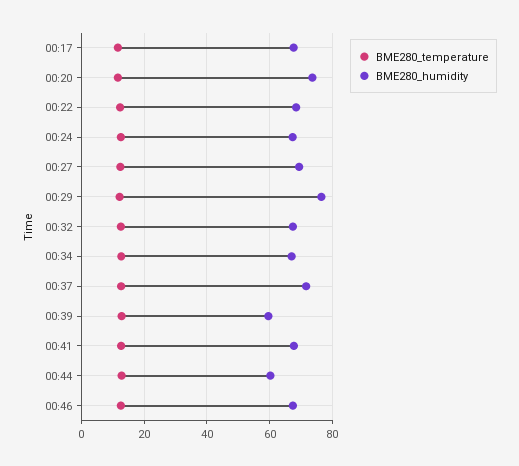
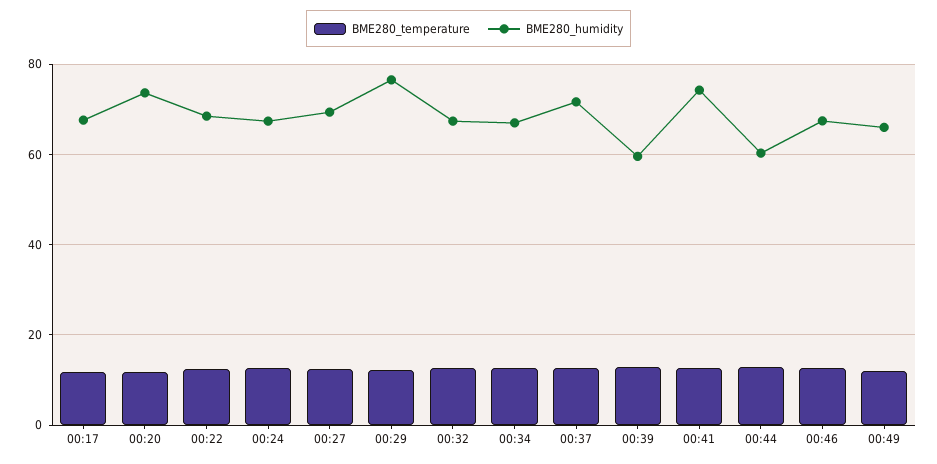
BME280_humidity, 00:41: 68 -> 74
BME280_temperature, 00:49: none -> 12
BME280_humidity, 00:49: none -> 66

